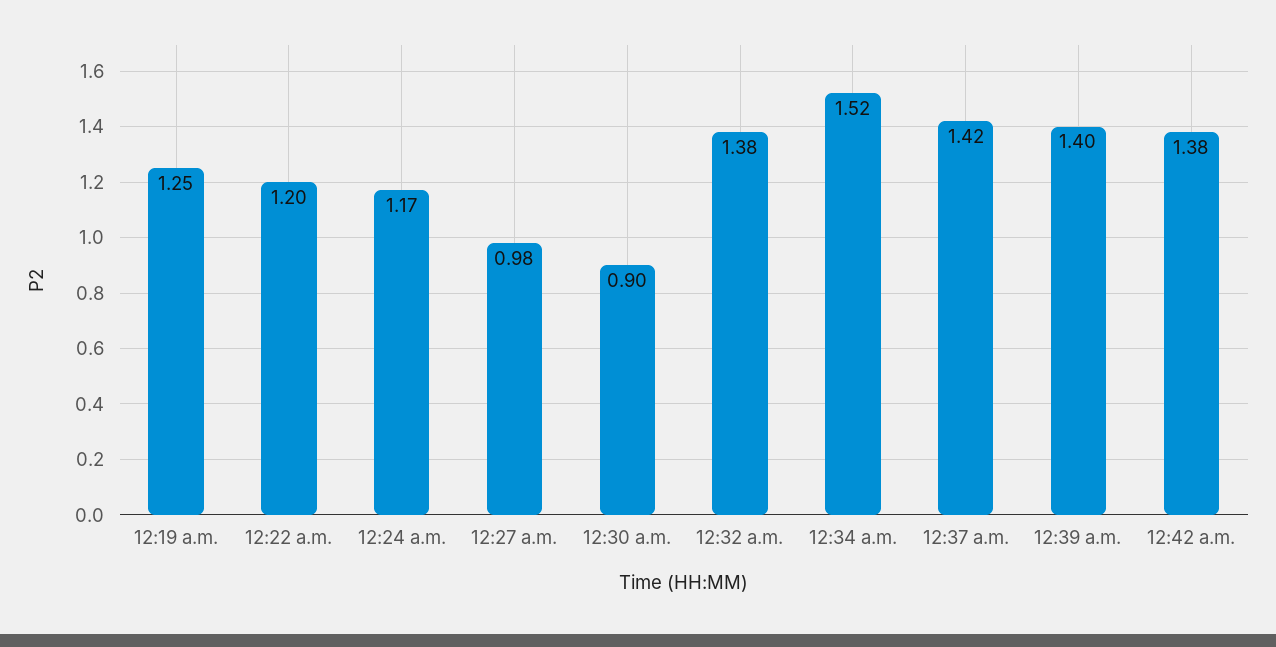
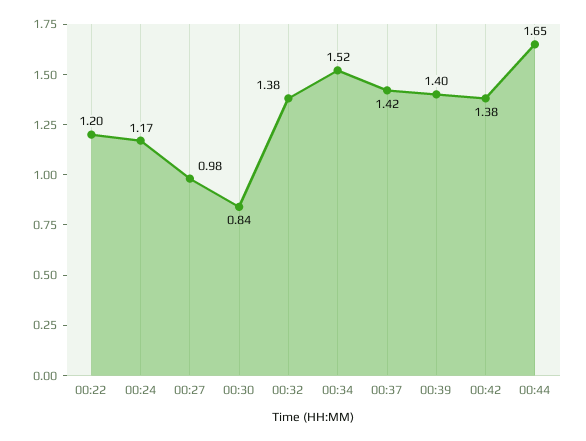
12:19 a.m.: 1.25 -> none
12:30 a.m.: 0.9 -> 0.84
00:44: none -> 1.65

